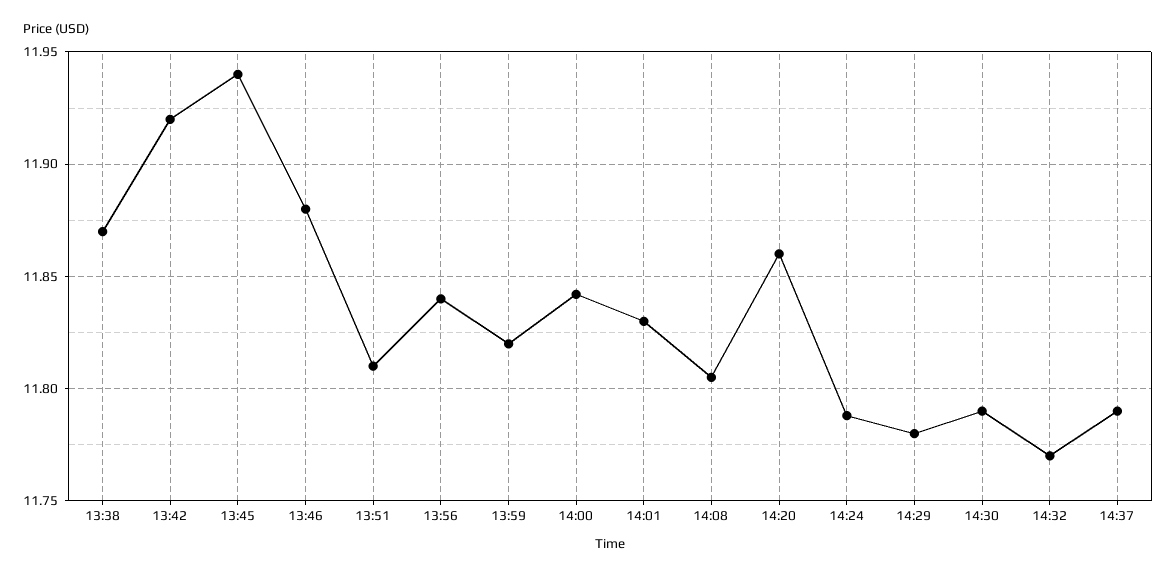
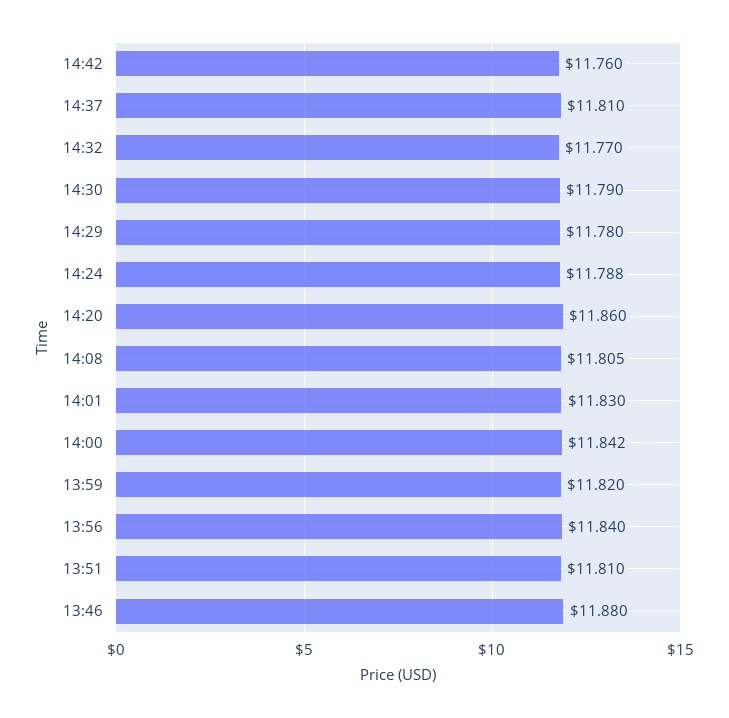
13:38: 11.87 -> none
13:42: 11.92 -> none
13:45: 11.94 -> none
14:37: 11.79 -> 11.81
14:42: none -> 11.76

